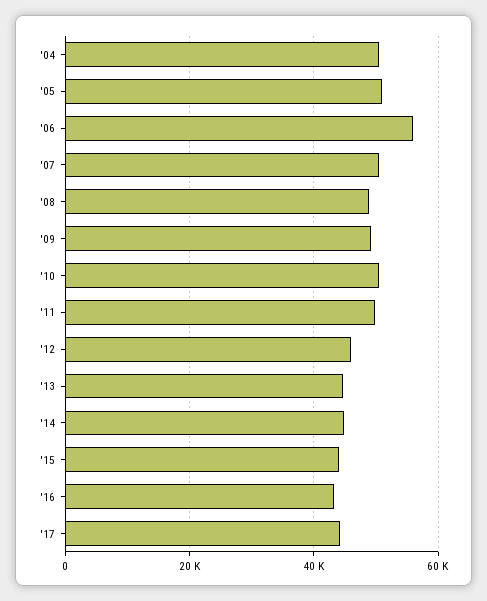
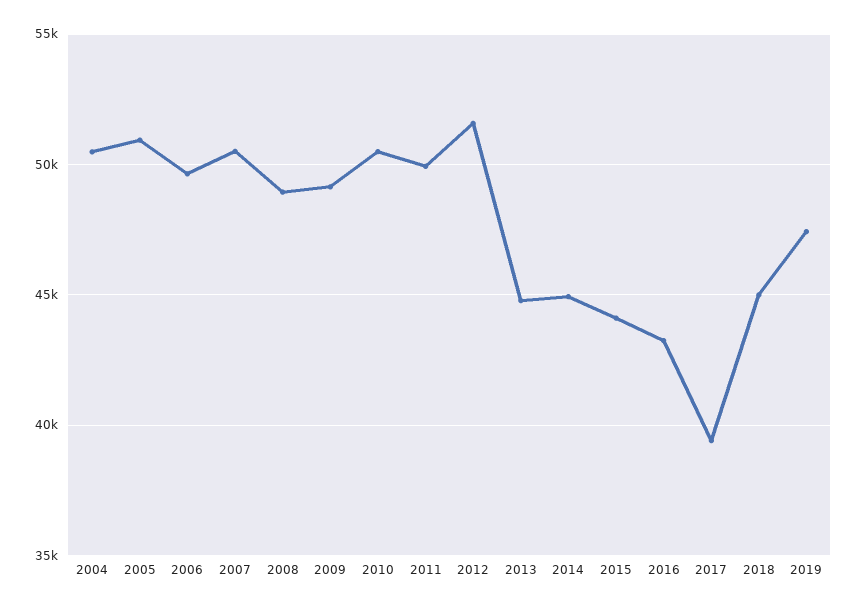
'06: 56000 -> 49500
'12: 46000 -> 51500
'17: 44000 -> 39500
2018: none -> 45000
2019: none -> 47500

